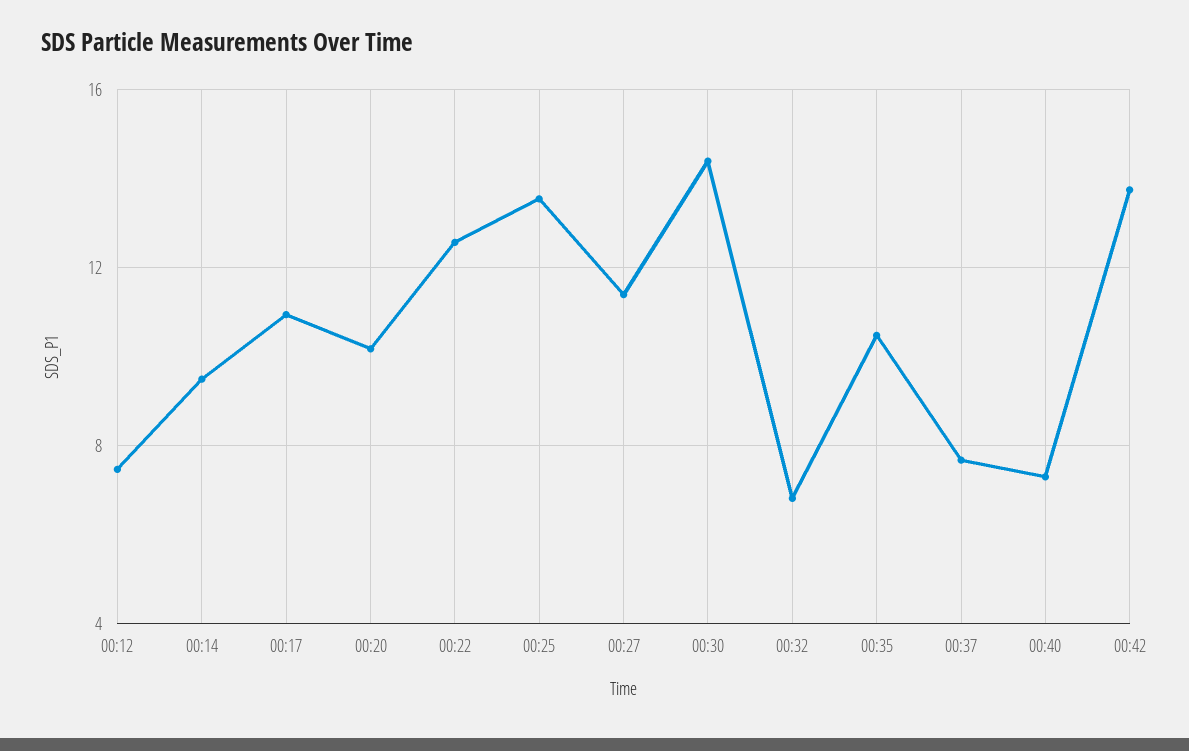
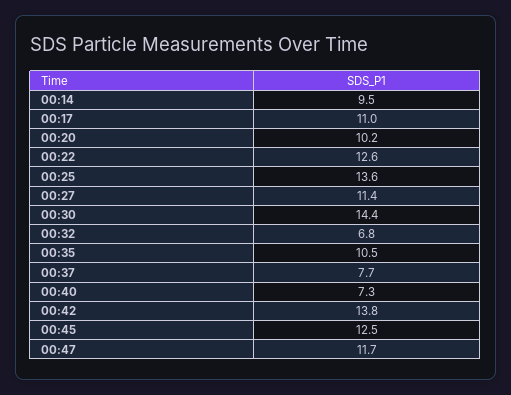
00:12: 7.5 -> none
00:45: none -> 12.5
00:47: none -> 11.7

